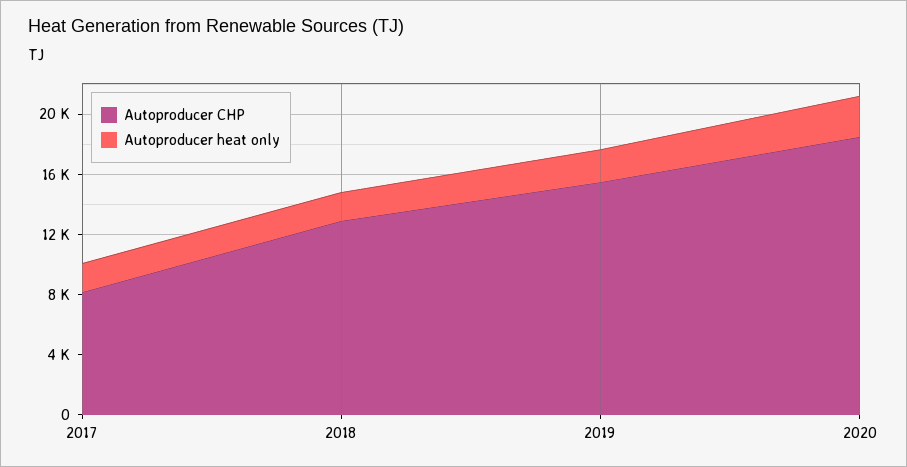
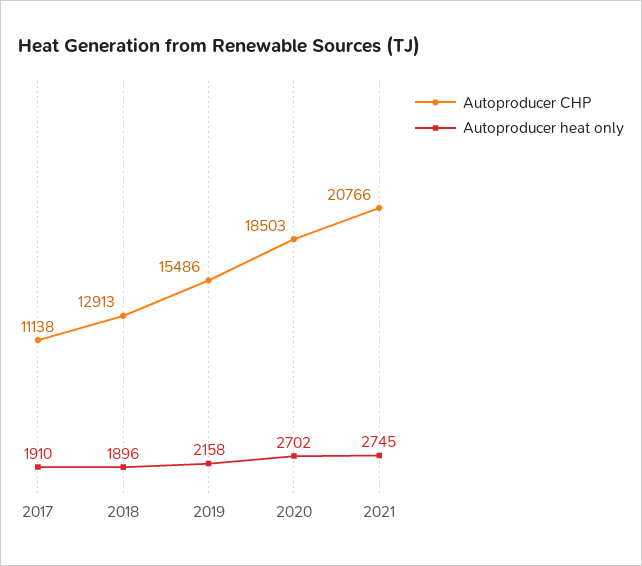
Autoproducer CHP, 2017: 8000 -> 11138
Autoproducer CHP, 2021: none -> 20766
Autoproducer heat only, 2021: none -> 2745

